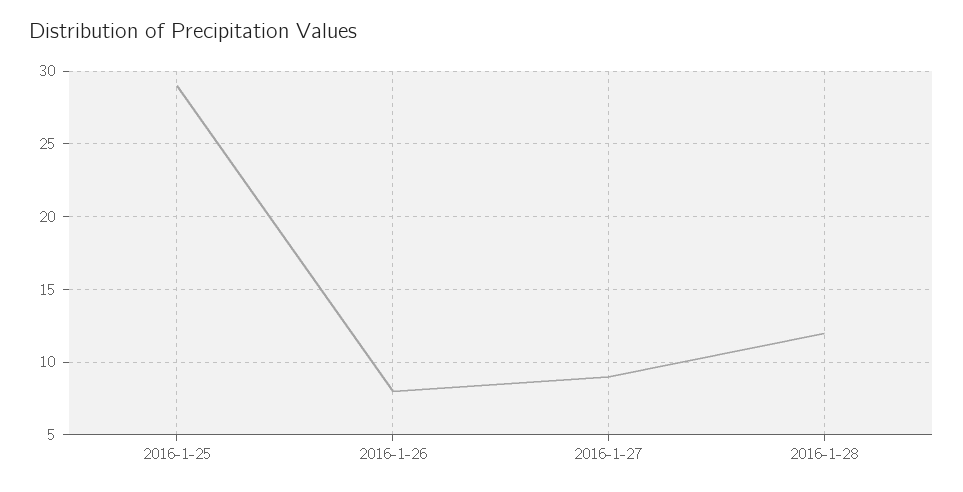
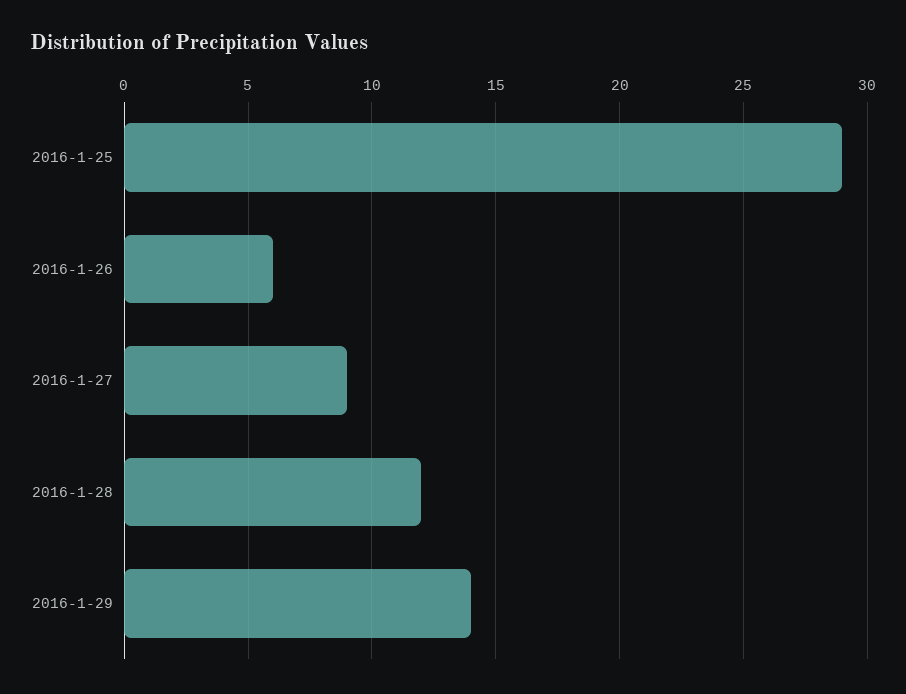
2016-1-26: 8 -> 6
2016-1-29: none -> 14

